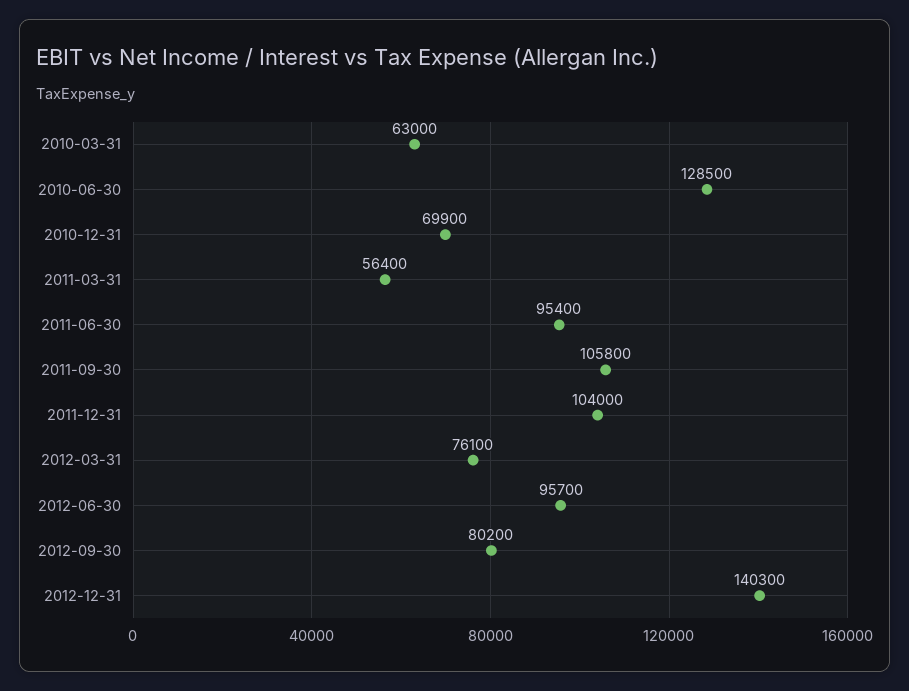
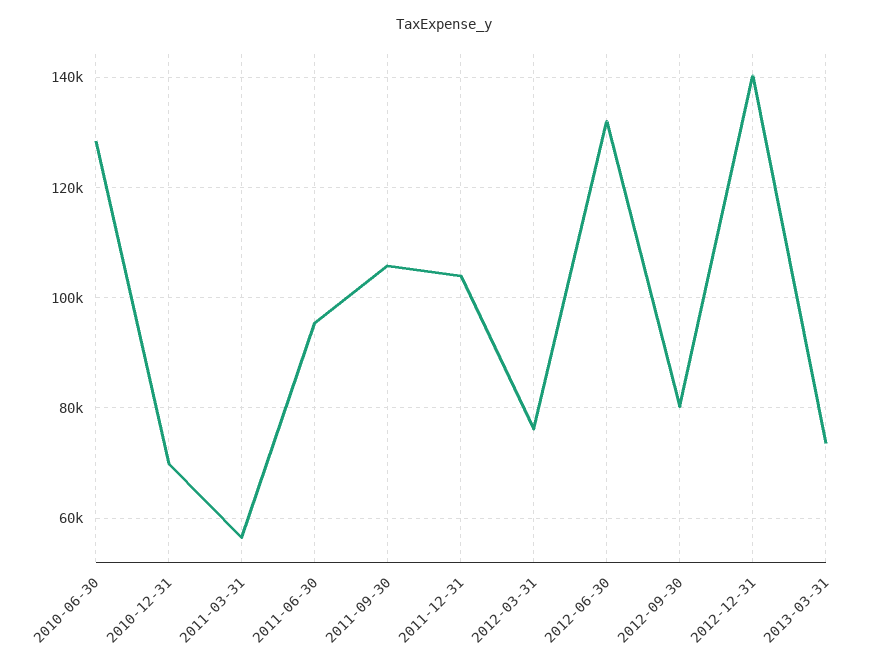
2010-03-31: 63000 -> none
2012-06-30: 95700 -> 132000
2013-03-31: none -> 74000

